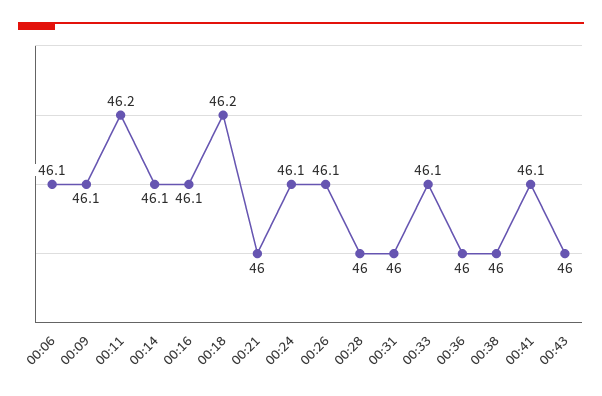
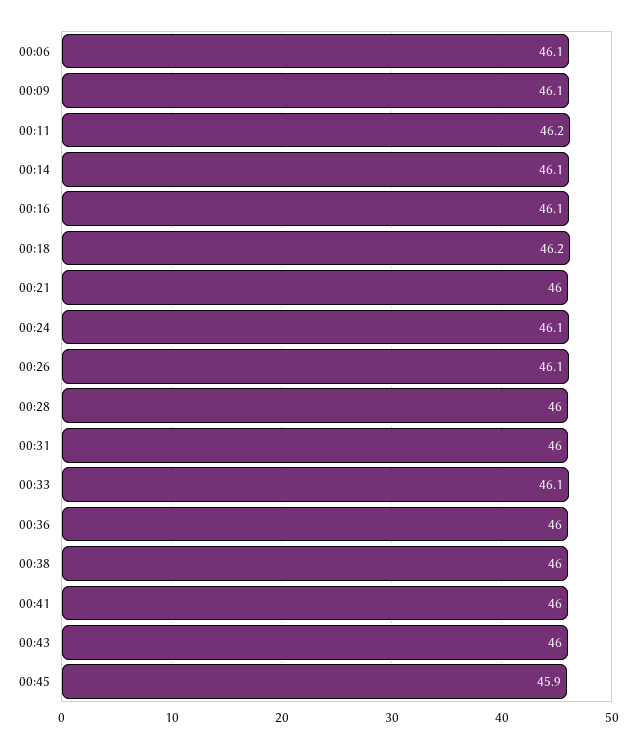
00:41: 46.1 -> 46
00:45: none -> 45.9

